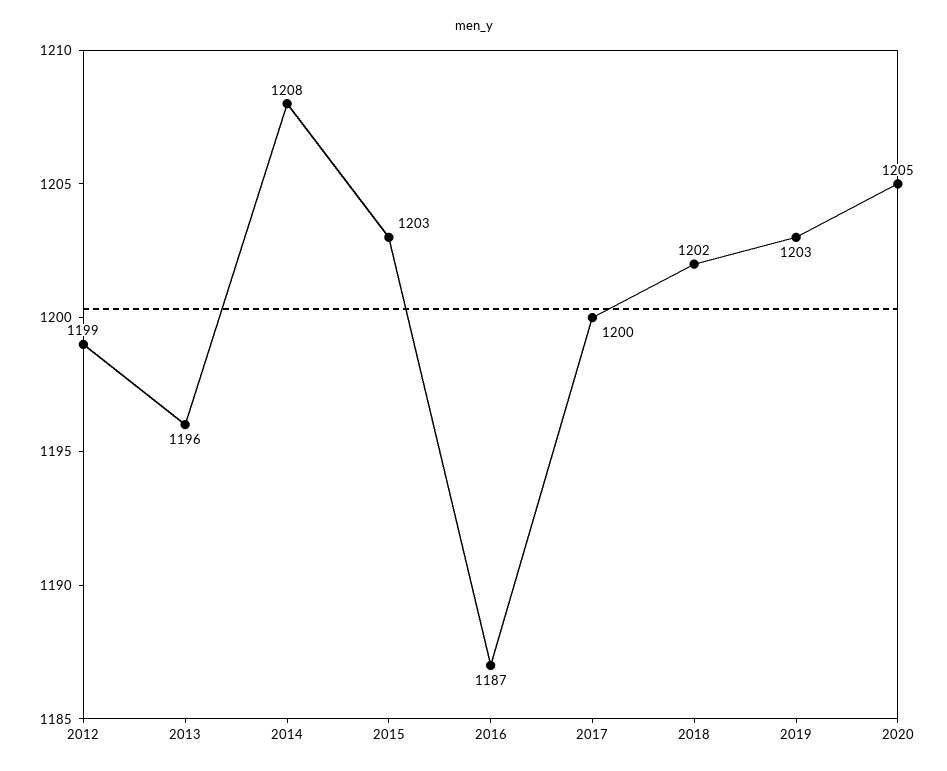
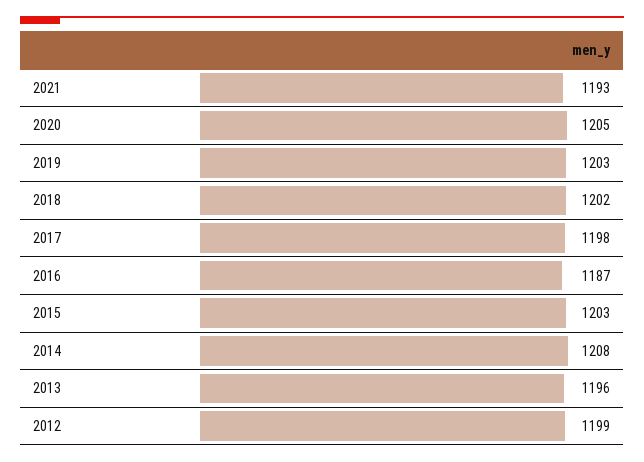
2017: 1200 -> 1198
2021: none -> 1193

